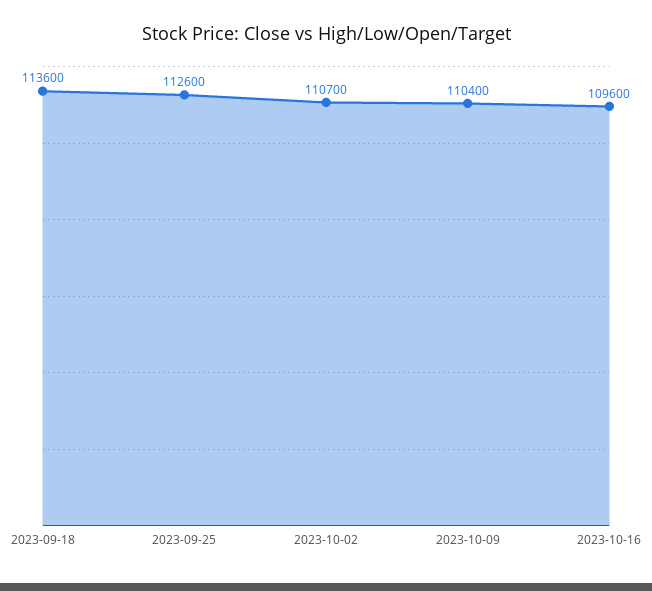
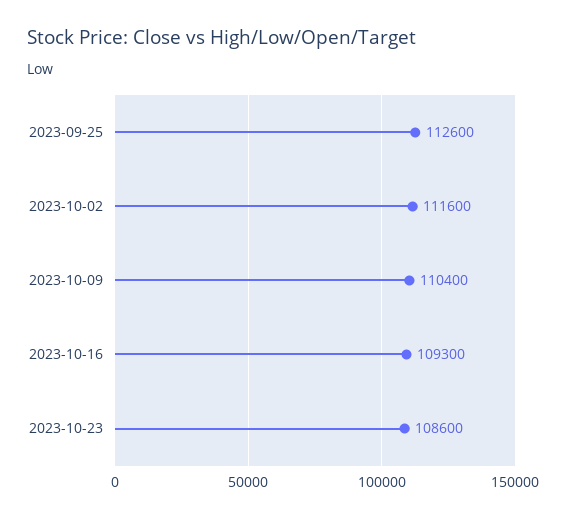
2023-09-18: 113600 -> none
2023-10-02: 110700 -> 111600
2023-10-16: 109600 -> 109300
2023-10-23: none -> 108600

